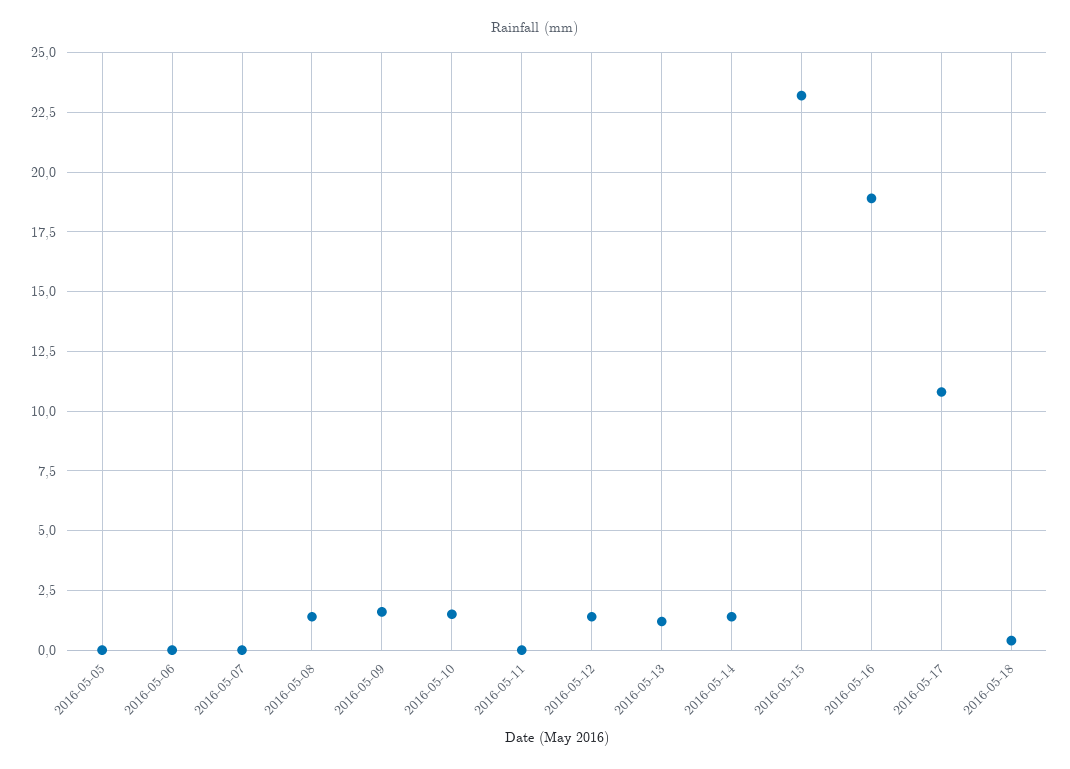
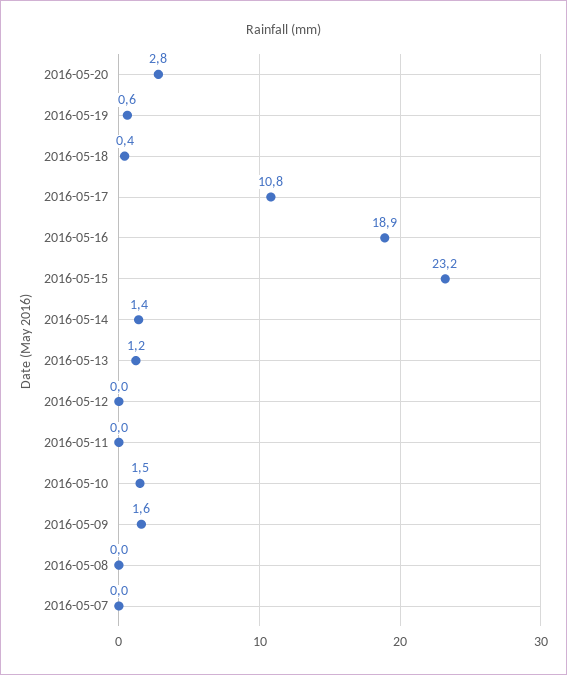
2016-05-05: 0 -> none
2016-05-06: 0 -> none
2016-05-08: 1.5 -> 0
2016-05-12: 1.5 -> 0
2016-05-20: none -> 2.8
2016-05-19: none -> 0.6

